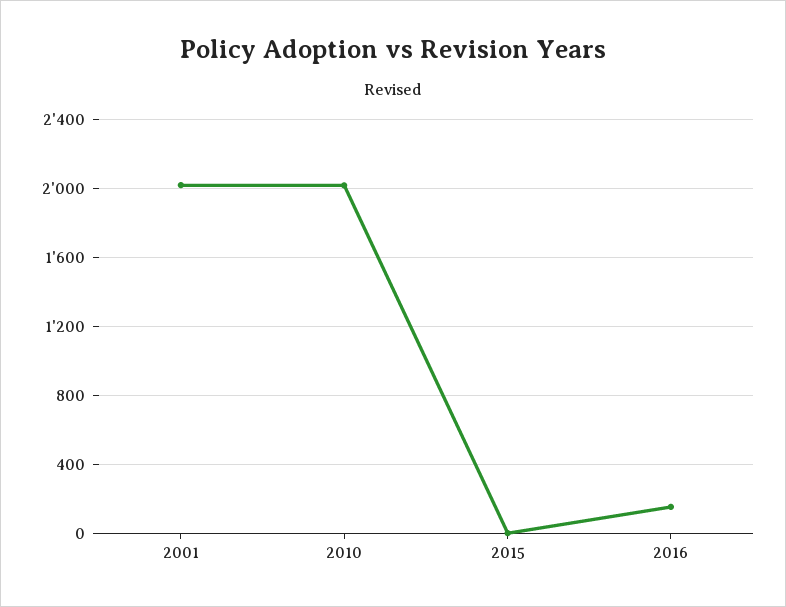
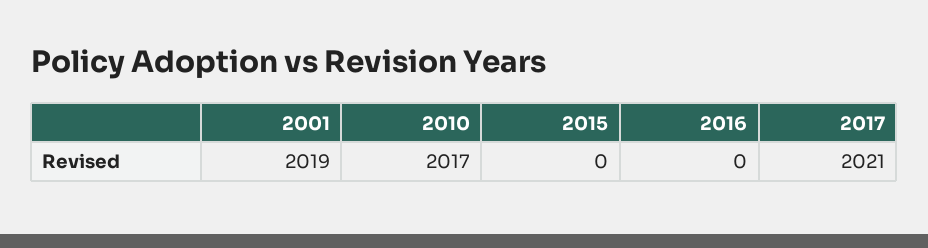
2016: 150 -> 0
2017: none -> 2021

